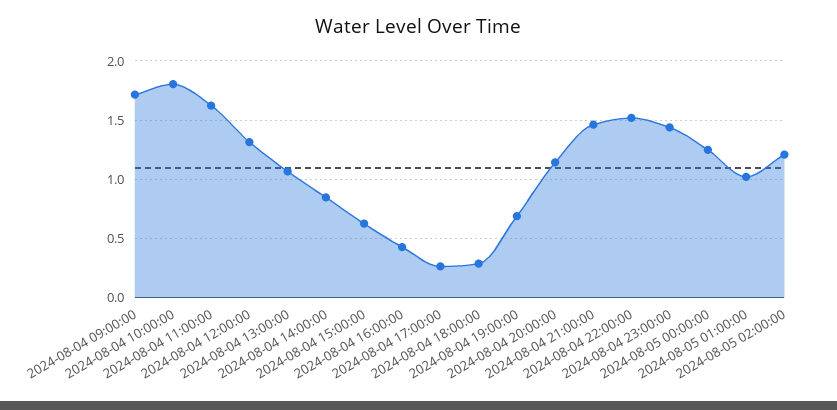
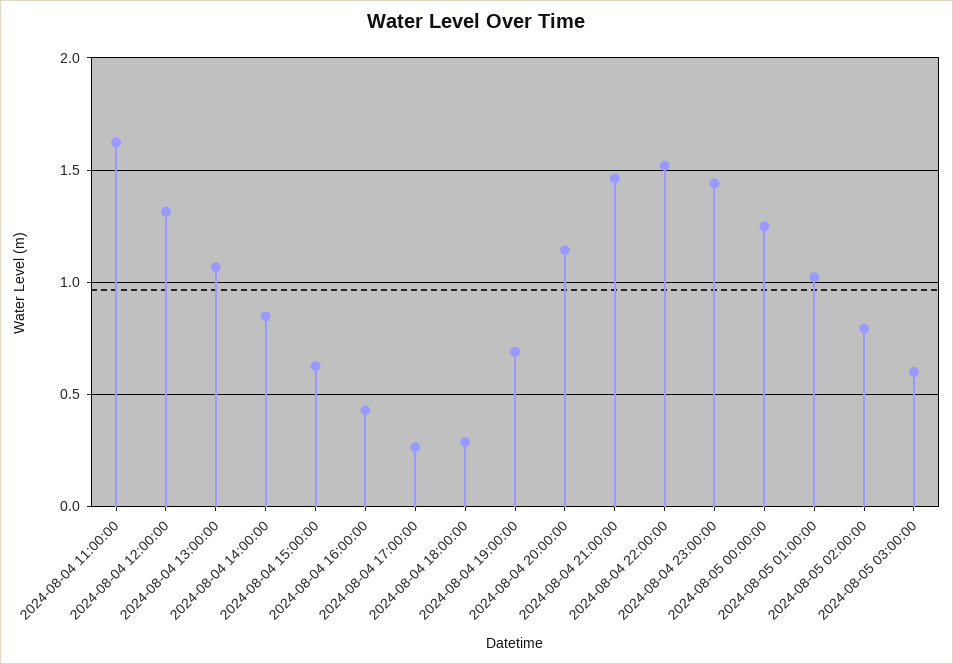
2024-08-04 09:00:00: 1.7 -> none
2024-08-04 10:00:00: 1.8 -> none
2024-08-05 02:00:00: 1.2 -> 0.8
2024-08-05 03:00:00: none -> 0.6

